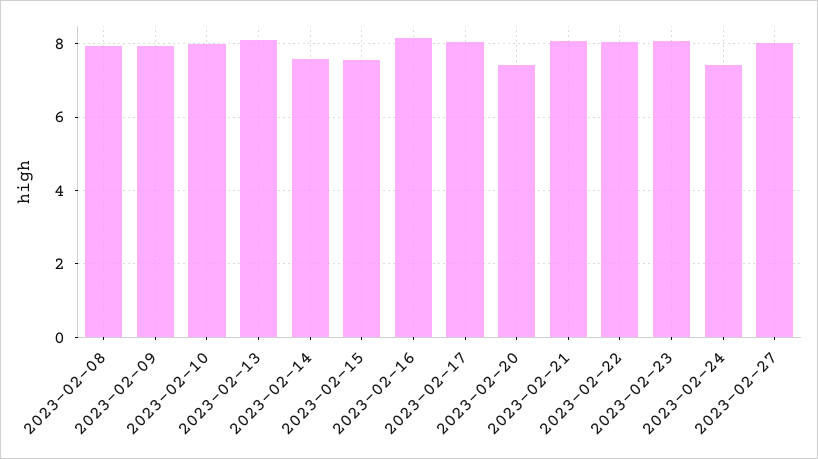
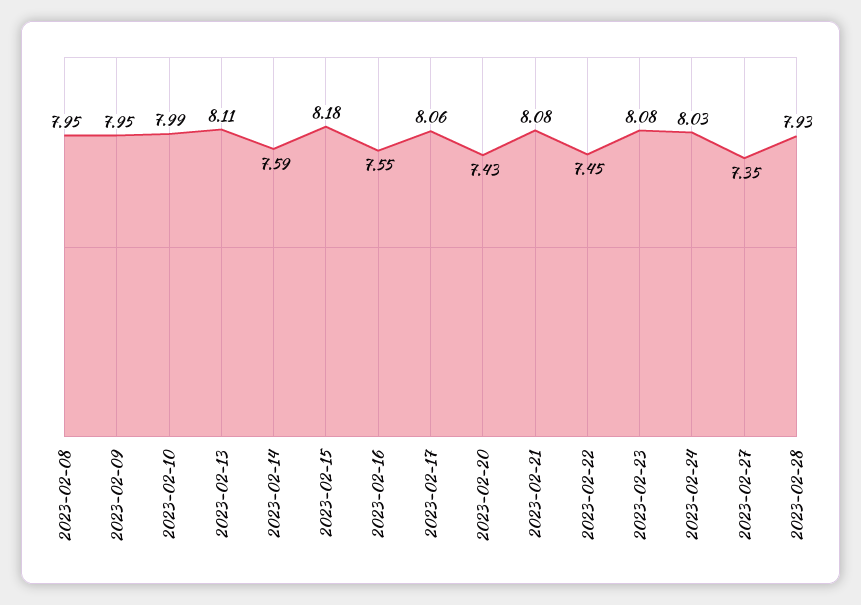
2023-02-15: 7.6 -> 8.18
2023-02-16: 8.2 -> 7.55
2023-02-22: 8 -> 7.45
2023-02-24: 7.4 -> 8.03
2023-02-27: 8 -> 7.35
2023-02-28: none -> 7.93

